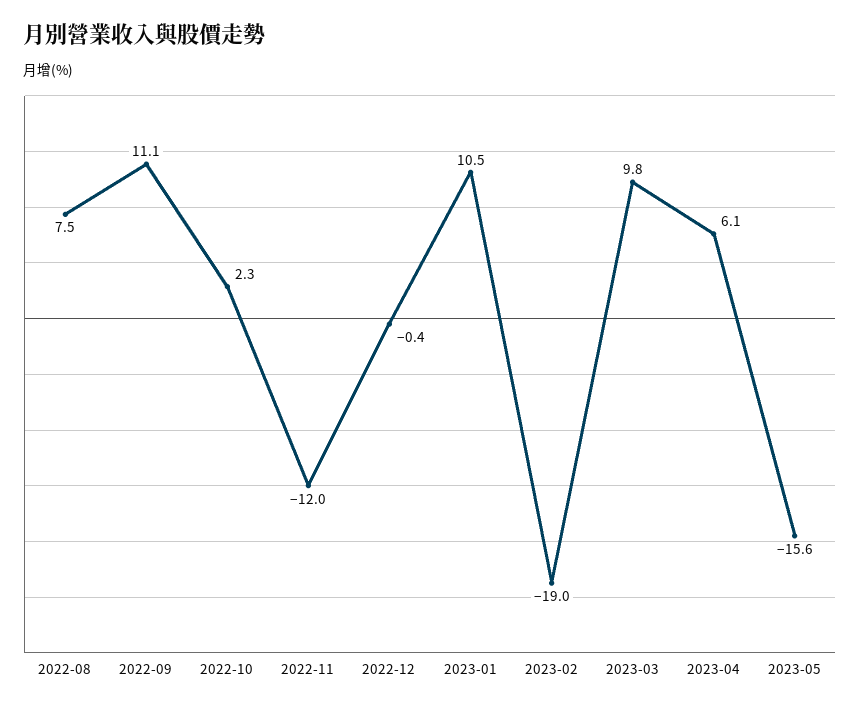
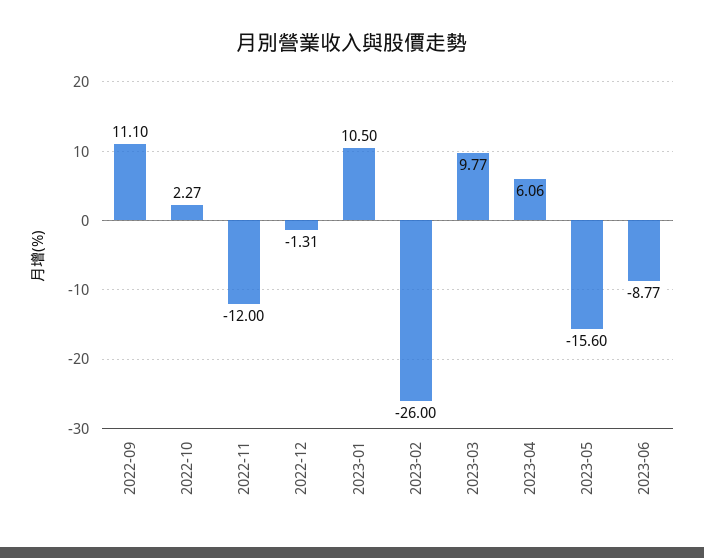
2022-08: 7.5 -> none
2022-12: -0.4 -> -1.31
2023-02: -19 -> -26
2023-06: none -> -8.77

